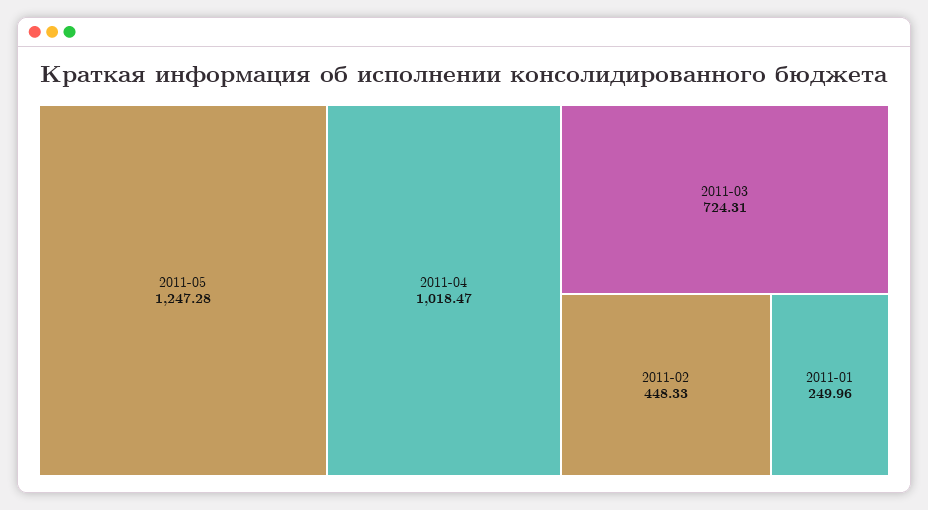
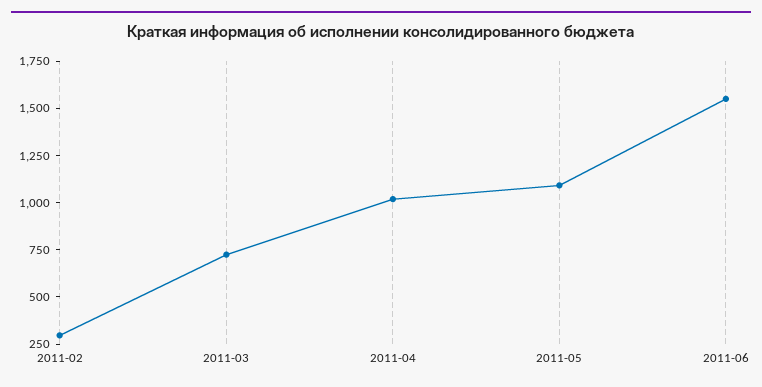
2011-05: 1247.28 -> 1100
2011-02: 448.33 -> 300
2011-01: 249.96 -> none
2011-06: none -> 1550

